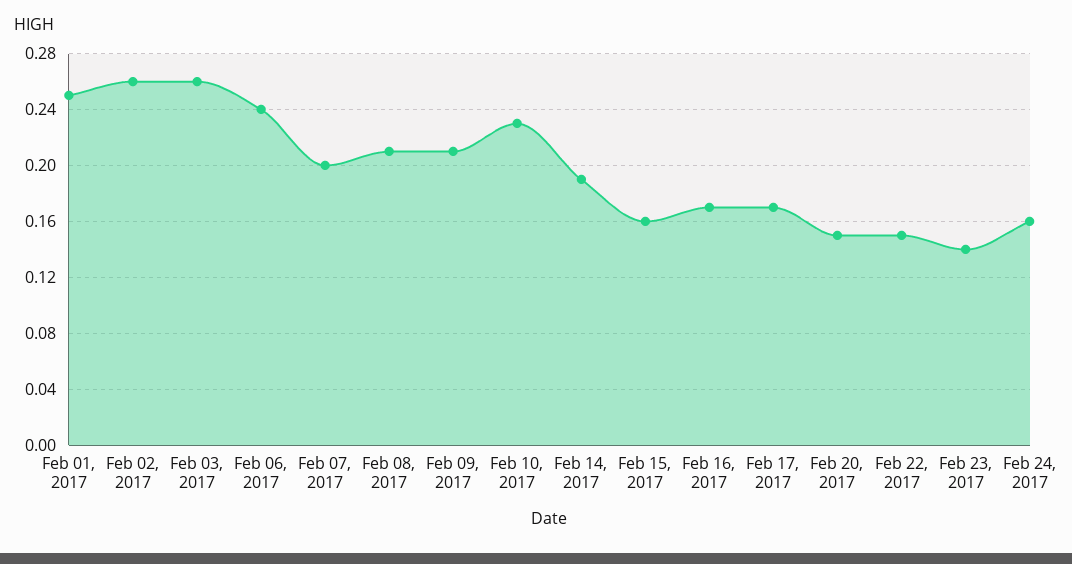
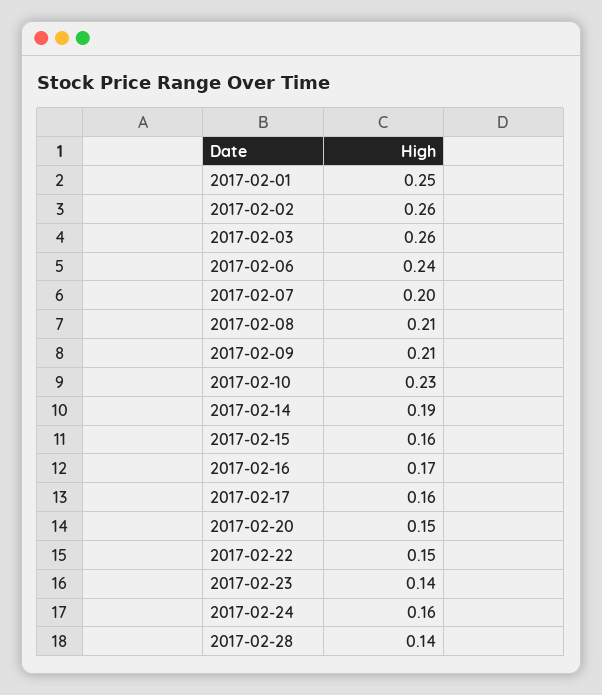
Feb 17, 2017: 0.17 -> 0.16
2017-02-28: none -> 0.14

